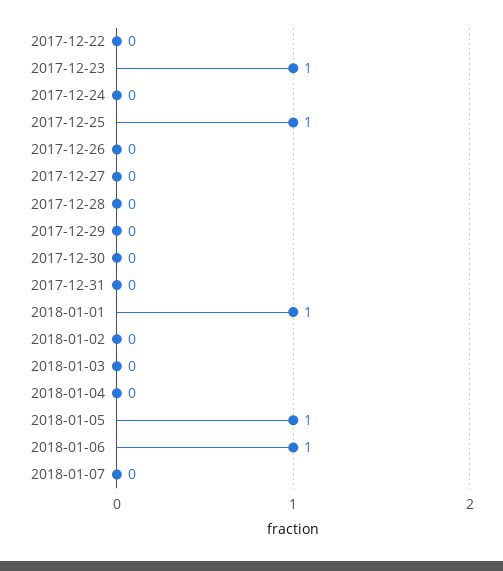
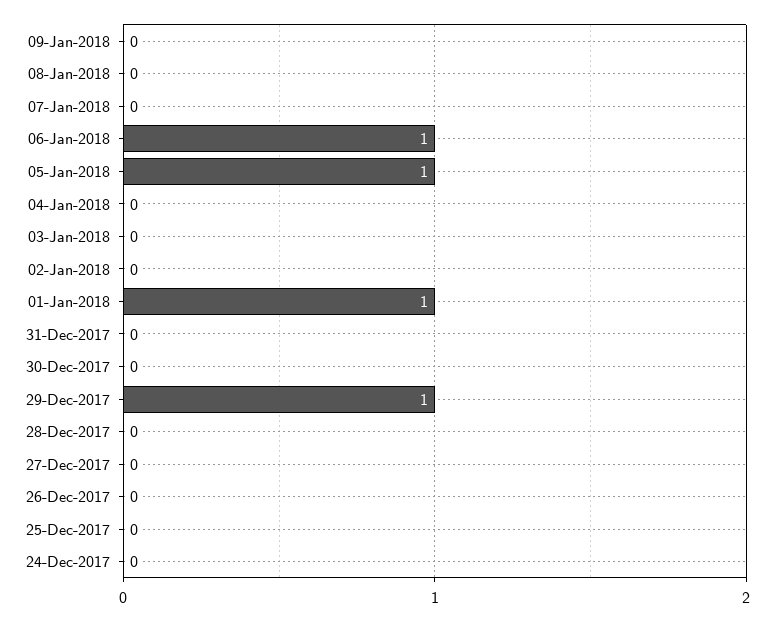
2017-12-22: 0 -> none
2017-12-23: 1 -> none
2017-12-25: 1 -> 0
2017-12-29: 0 -> 1
09-Jan-2018: none -> 0
08-Jan-2018: none -> 0

